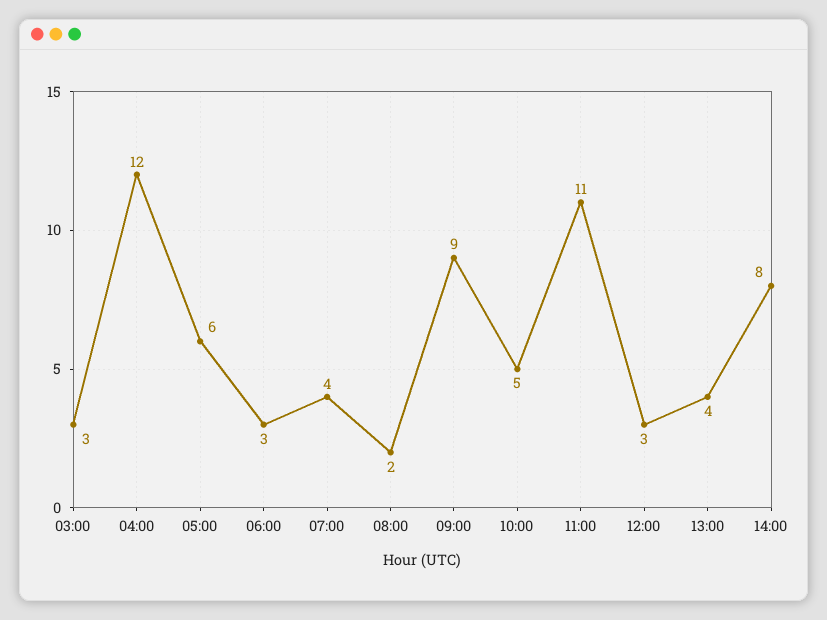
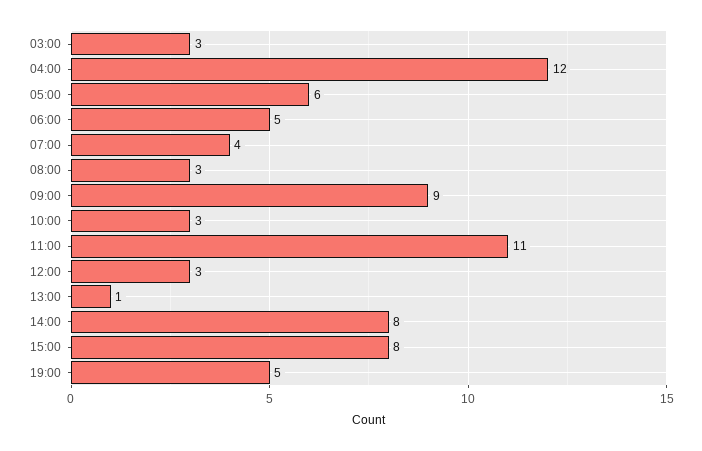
06:00: 3 -> 5
08:00: 2 -> 3
10:00: 5 -> 3
13:00: 4 -> 1
15:00: none -> 8
19:00: none -> 5

